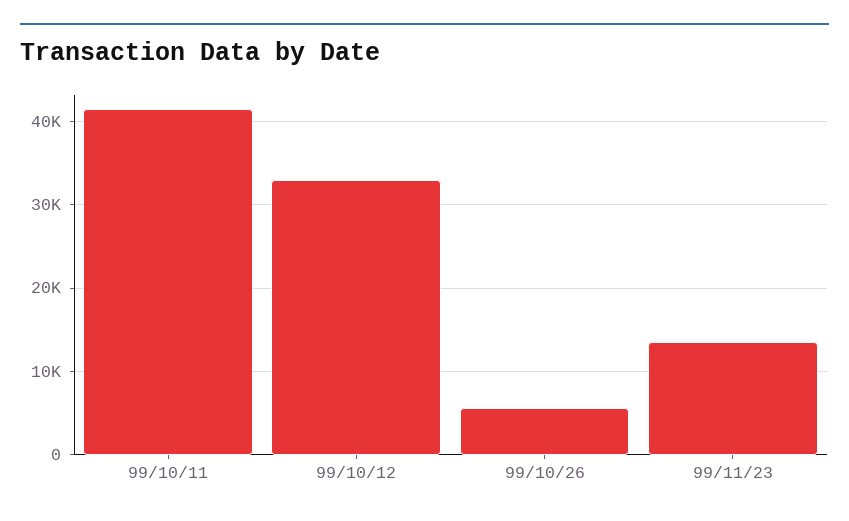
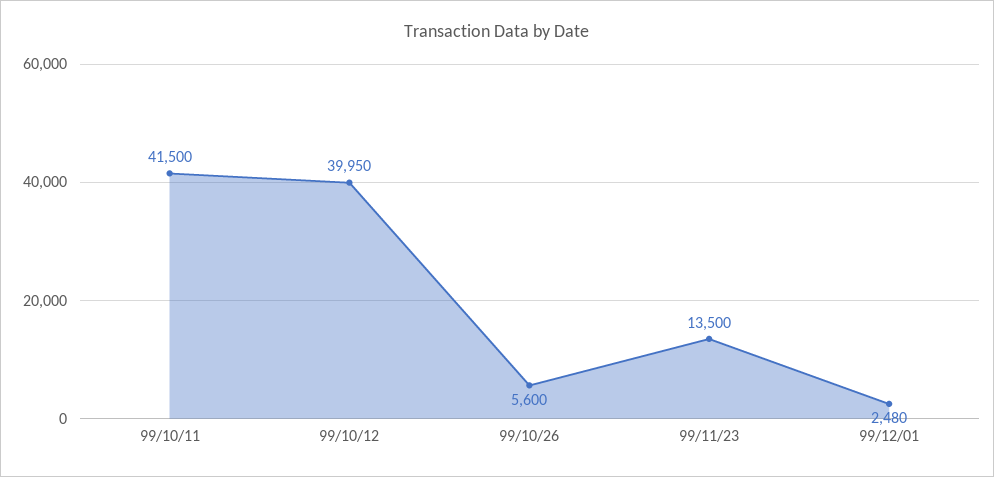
99/10/12: 33000 -> 39950
99/12/01: none -> 2480

